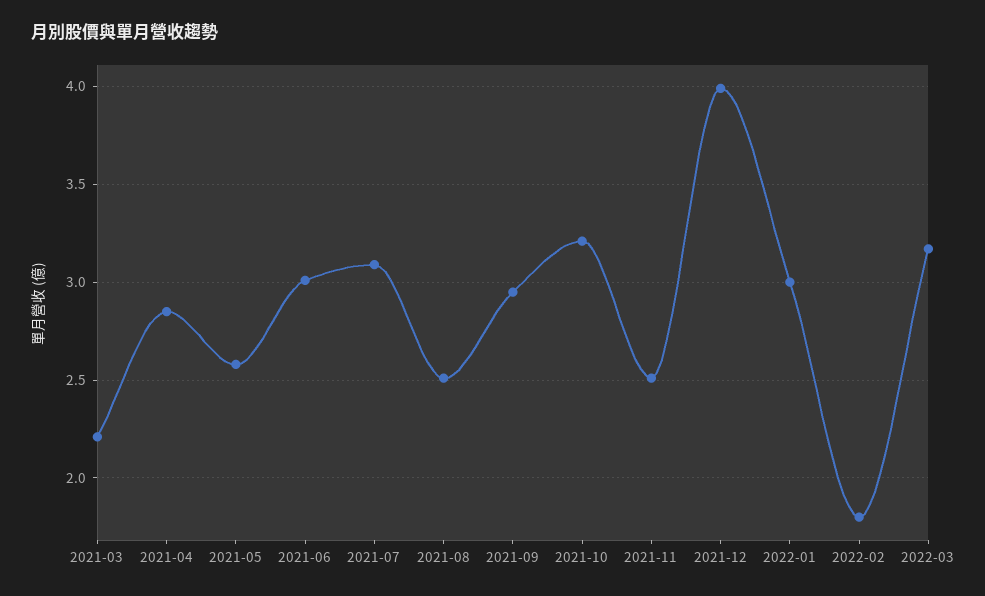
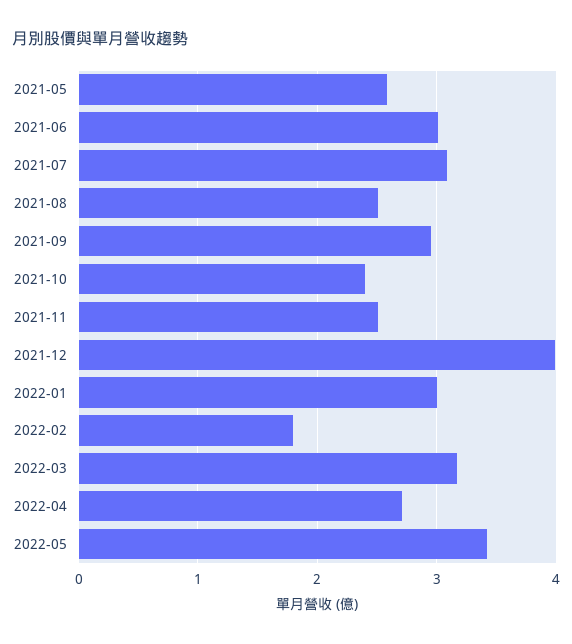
2021-03: 2.2 -> none
2021-04: 2.85 -> none
2021-10: 3.2 -> 2.4
2022-04: none -> 2.7
2022-05: none -> 3.4

